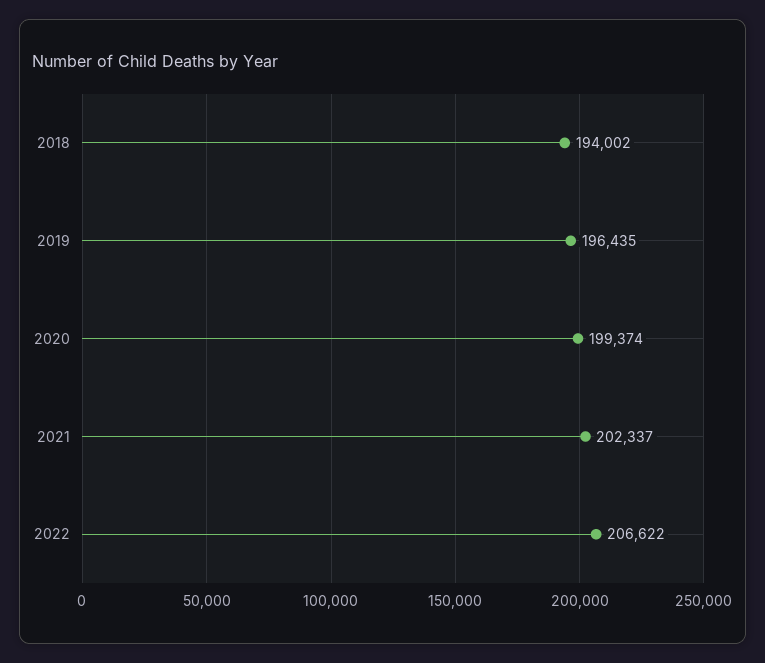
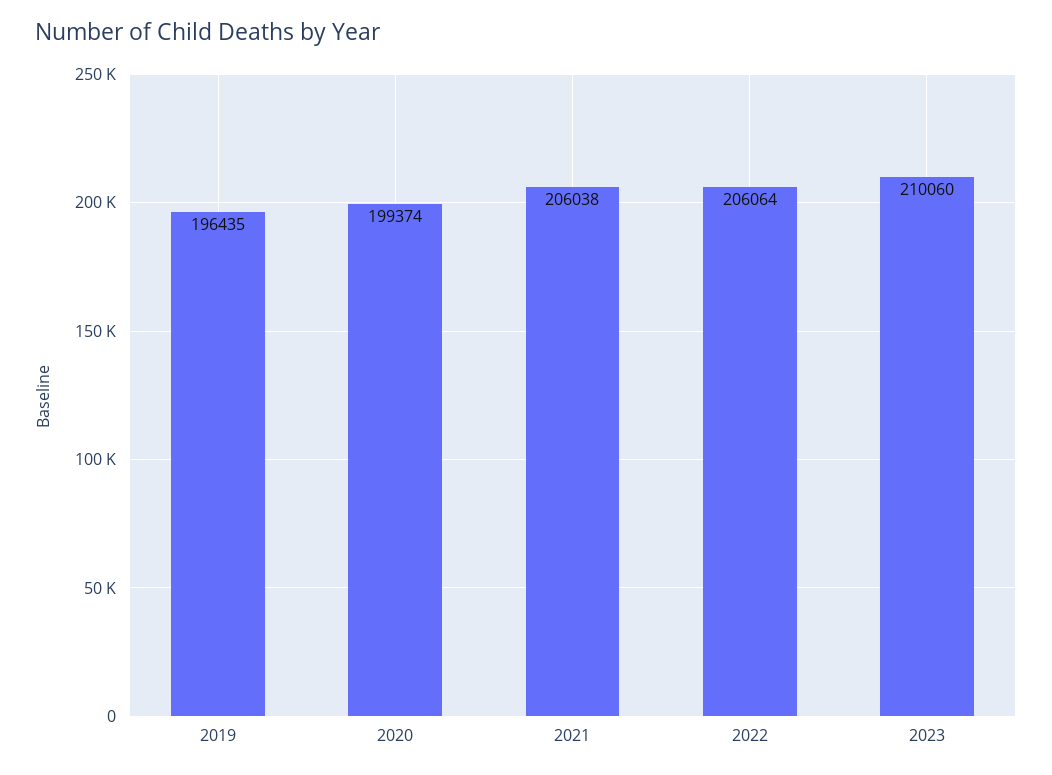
2018: 194002 -> none
2021: 202337 -> 206038
2022: 206622 -> 206064
2023: none -> 210060

